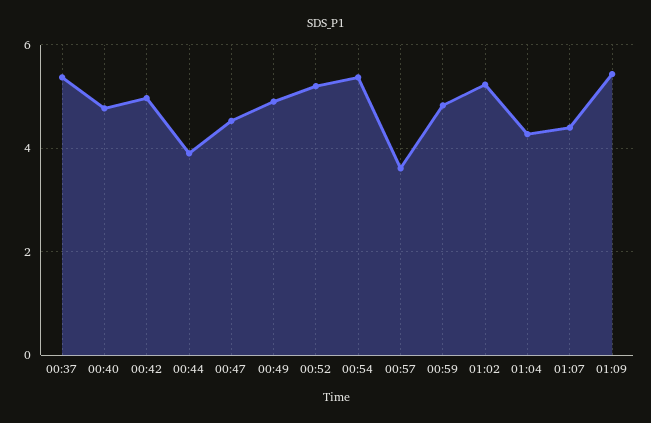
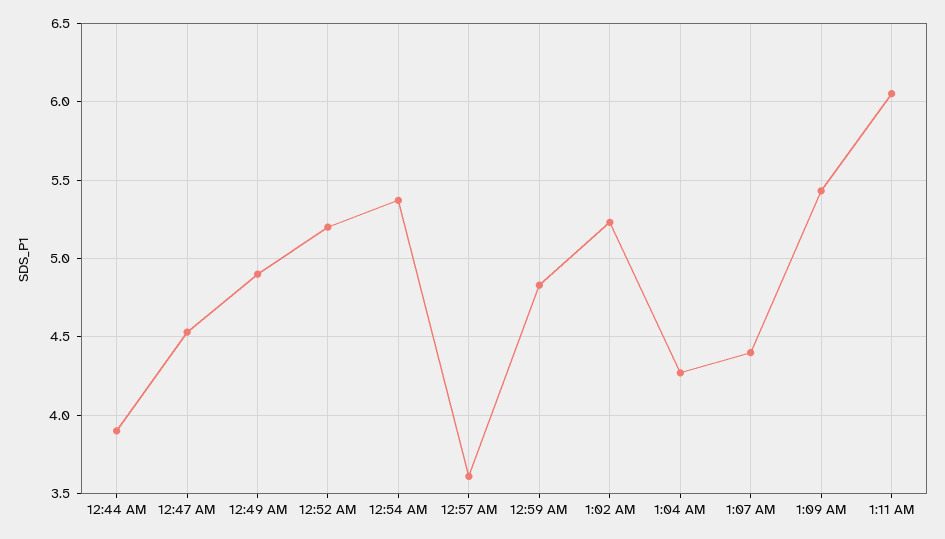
00:37: 5.4 -> none
00:40: 4.8 -> none
00:42: 5 -> none
1:11 AM: none -> 6.05

